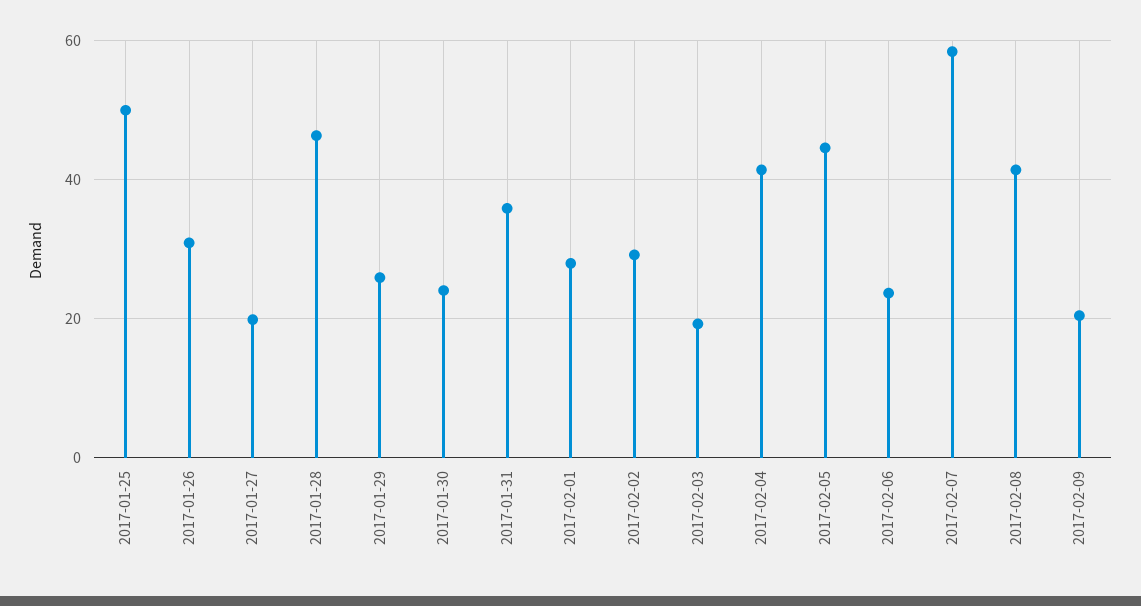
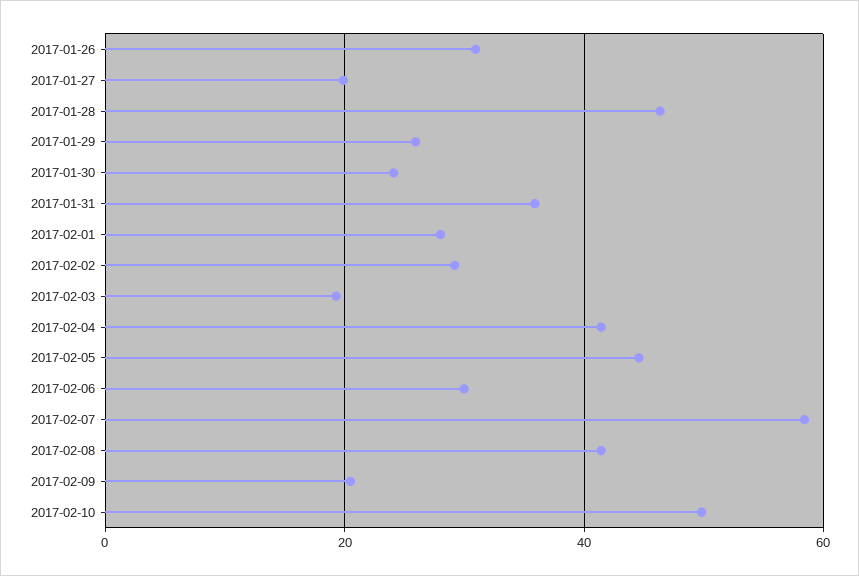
2017-01-25: 50 -> none
2017-02-06: 24 -> 30
2017-02-10: none -> 50

